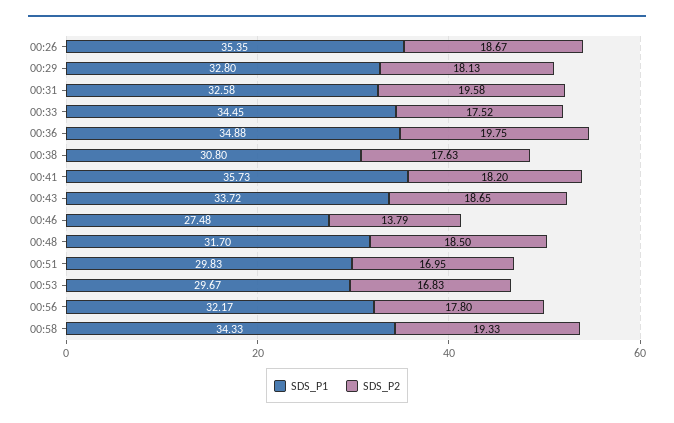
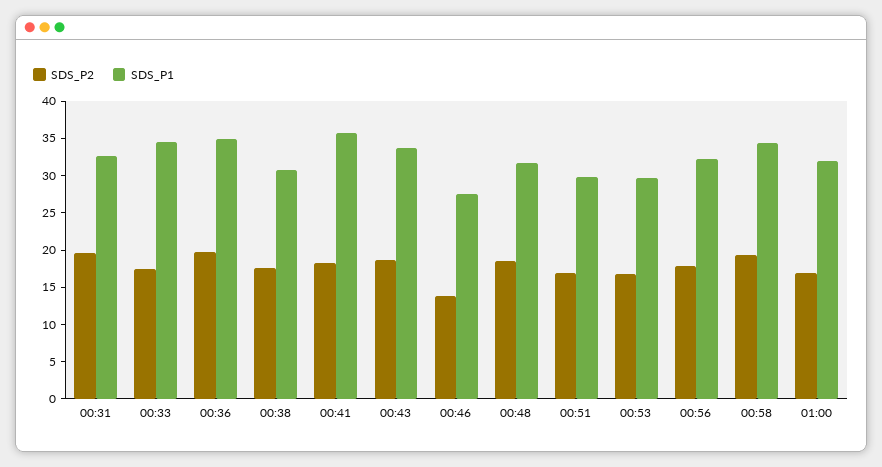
SDS_P1, 00:26: 35.35 -> none
SDS_P2, 00:26: 18.67 -> none
SDS_P1, 00:29: 32.8 -> none
SDS_P2, 00:29: 18.13 -> none
SDS_P2, 01:00: none -> 17.5
SDS_P1, 01:00: none -> 32.5

